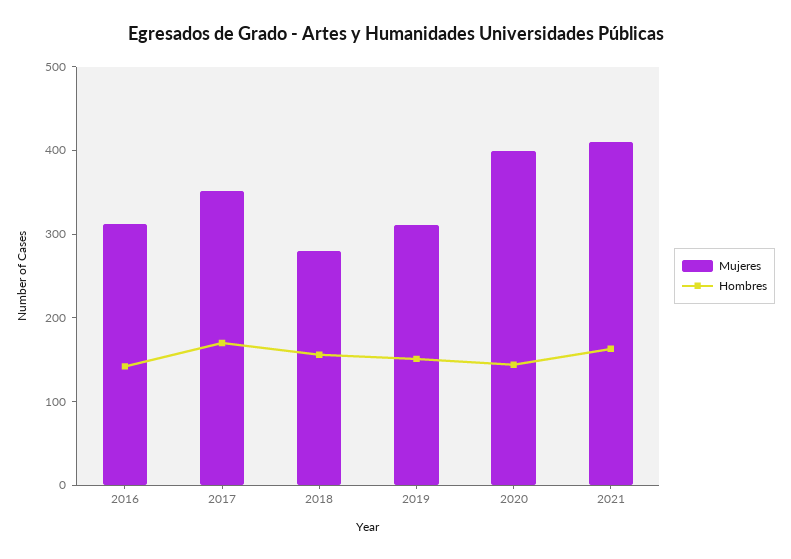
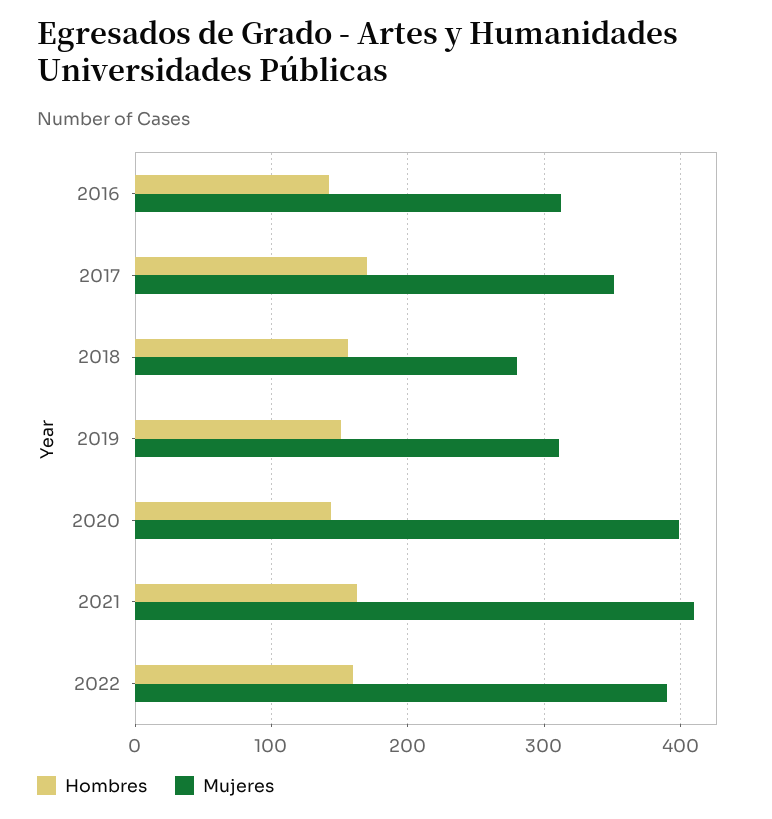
Hombres, 2022: none -> 160
Mujeres, 2022: none -> 390

